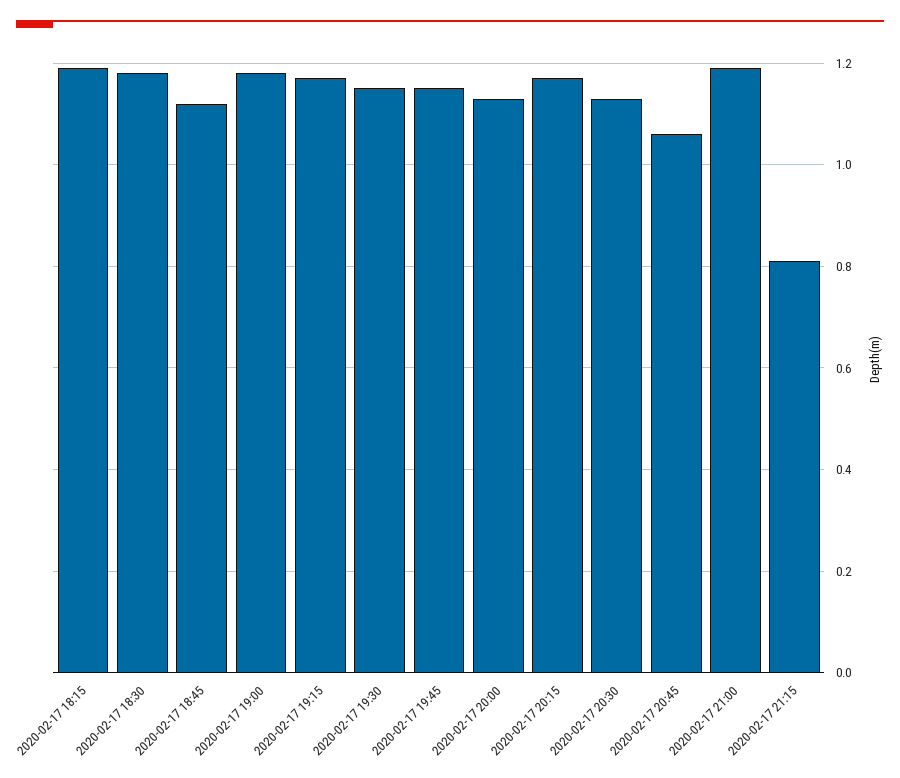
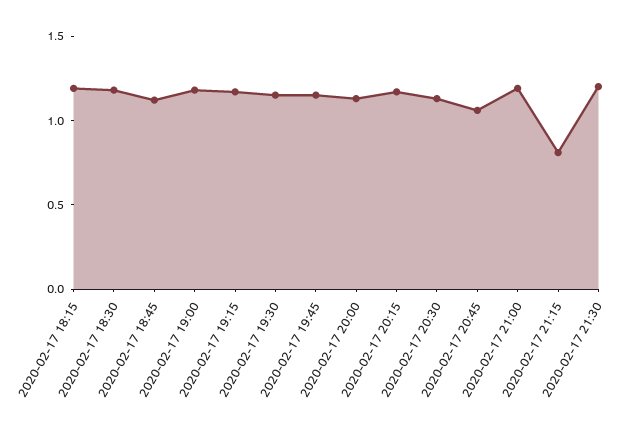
2020-02-17 21:30: none -> 1.2

